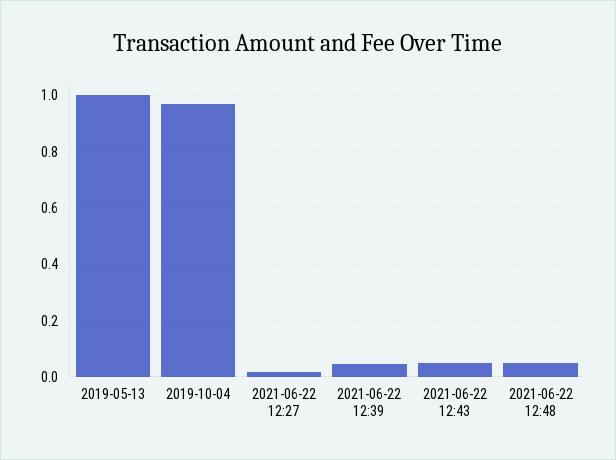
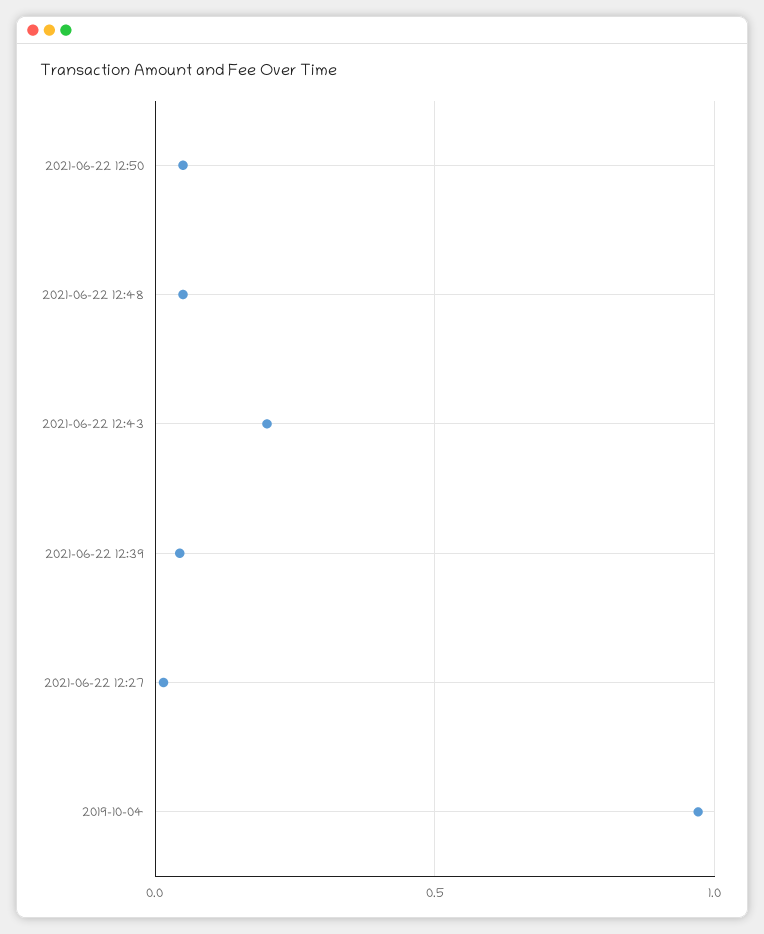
2019-05-13: 1 -> none
2021-06-22 12:43: 0.05 -> 0.2
2021-06-22 12:50: none -> 0.05

